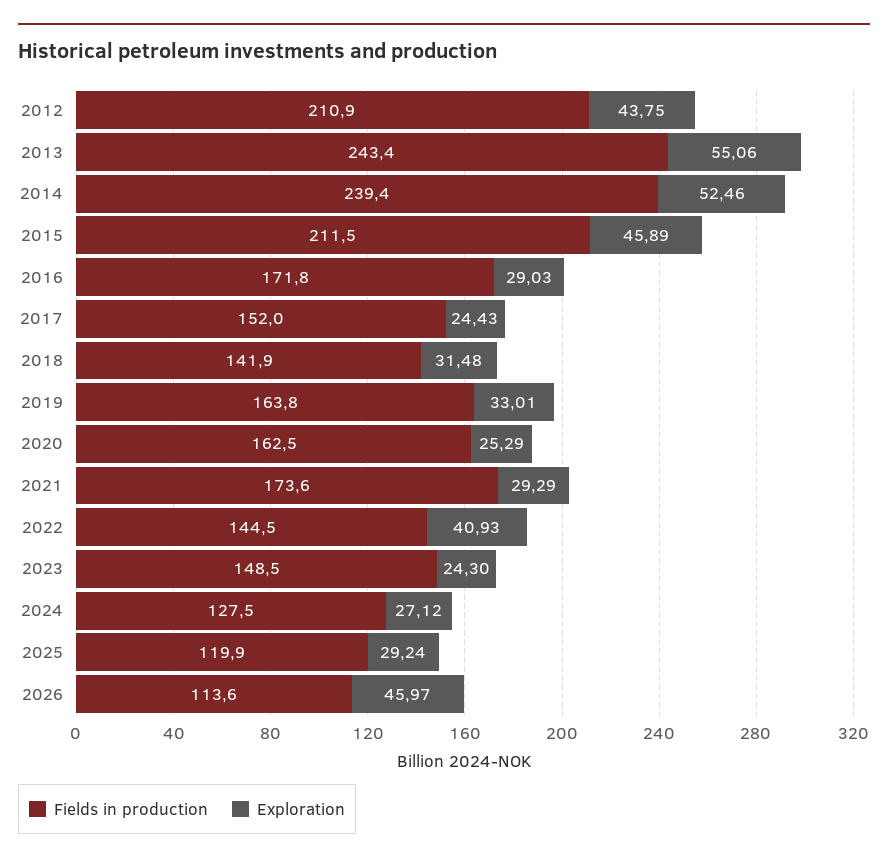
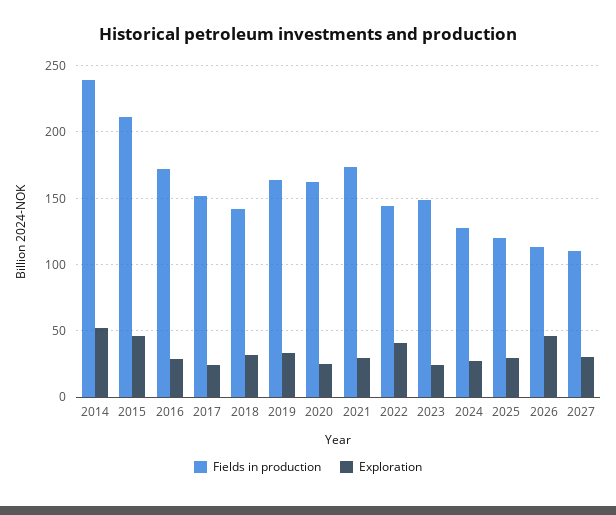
Fields in production, 2012: 210.9 -> none
Exploration, 2012: 43.75 -> none
Fields in production, 2013: 243.4 -> none
Exploration, 2013: 55.06 -> none
Fields in production, 2027: none -> 110
Exploration, 2027: none -> 30

